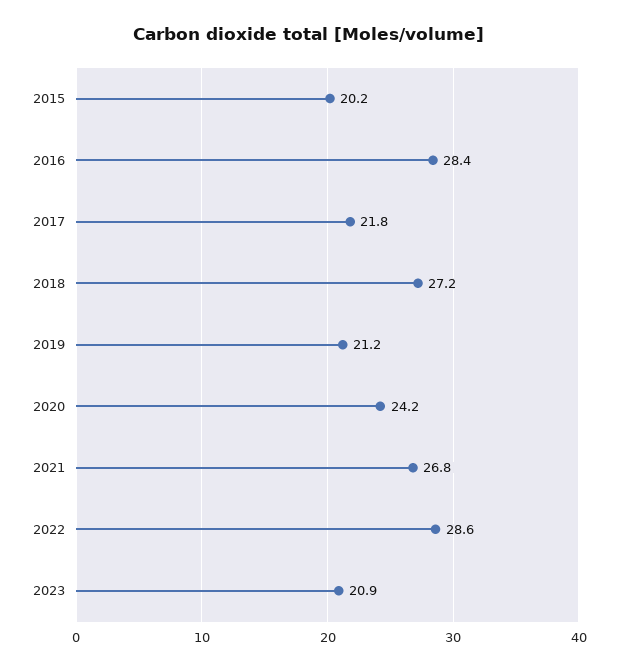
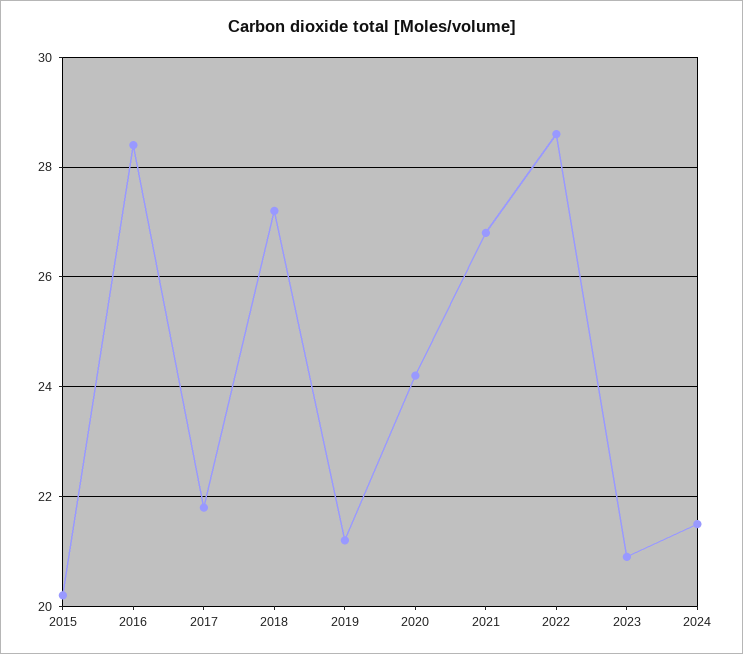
2024: none -> 21.5

